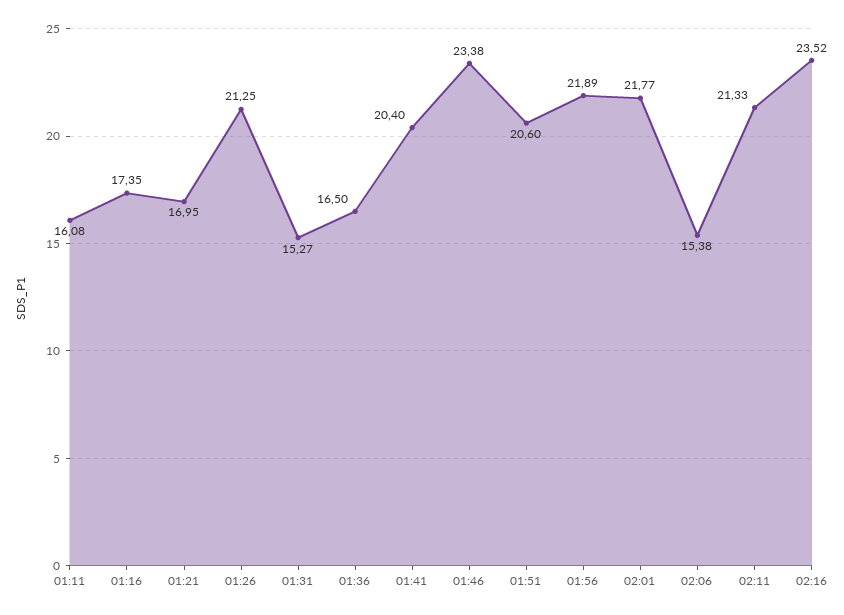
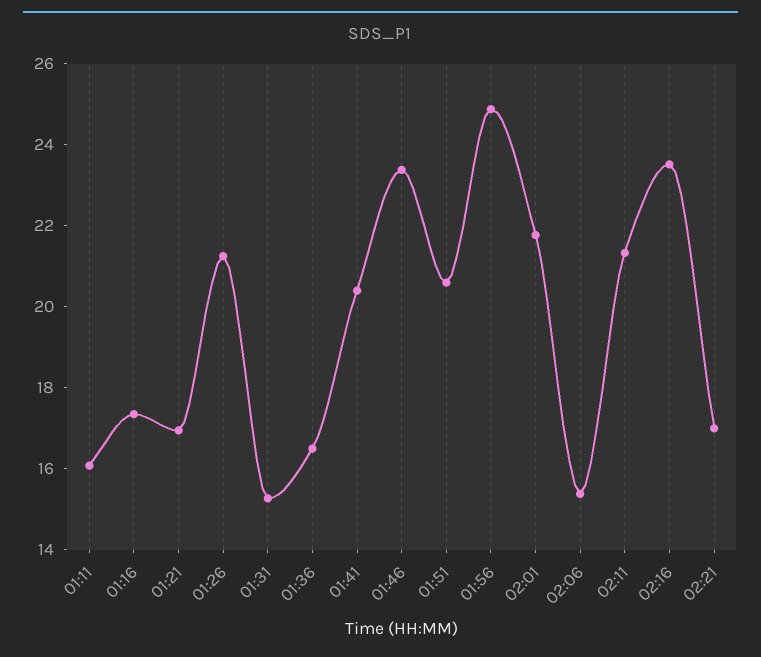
01:56: 21.89 -> 25
02:21: none -> 17

